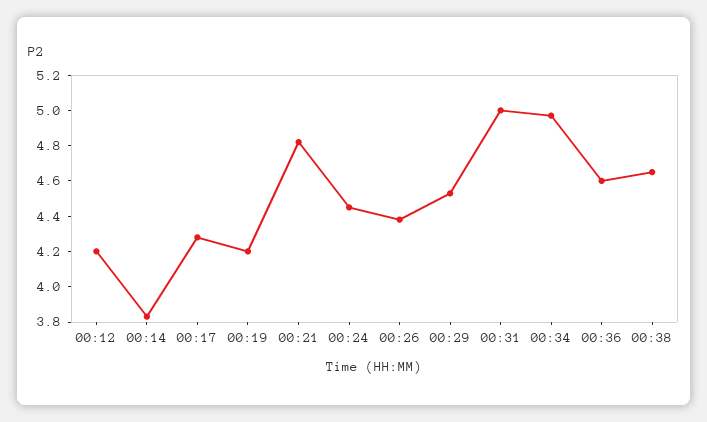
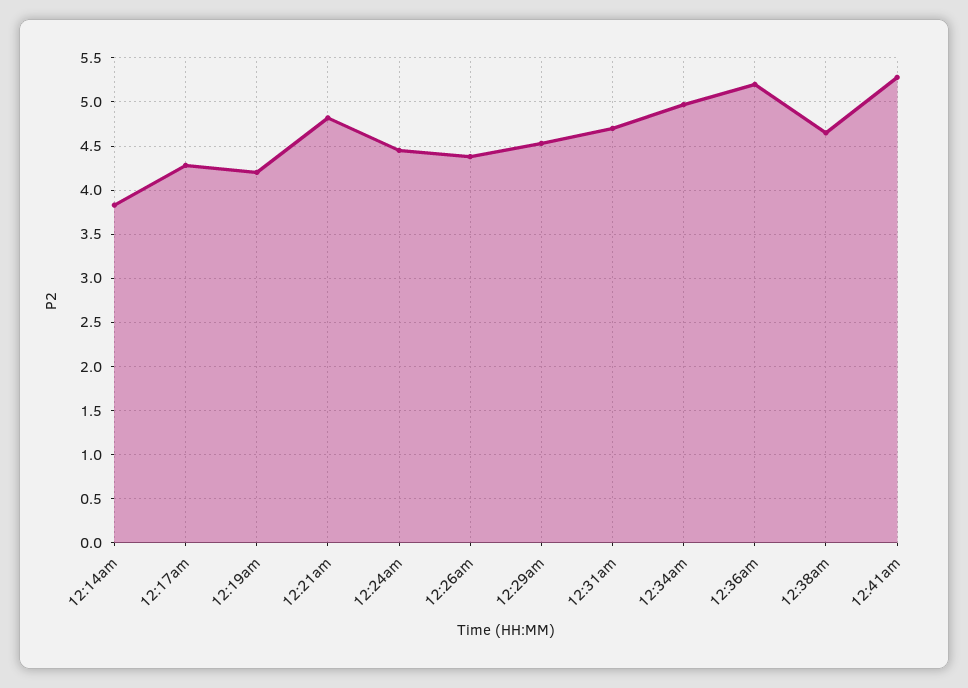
00:12: 4.2 -> none
00:31: 5 -> 4.7
00:36: 4.6 -> 5.2
12:41am: none -> 5.3

